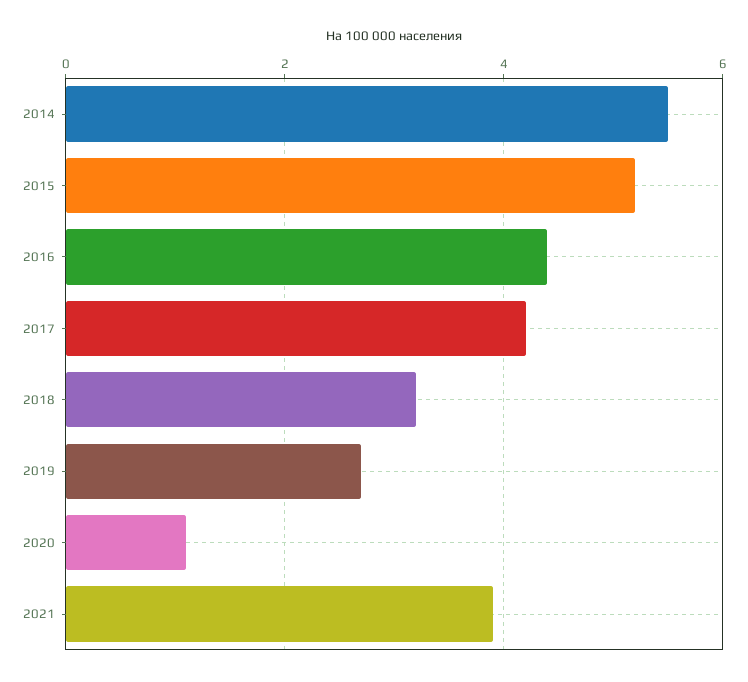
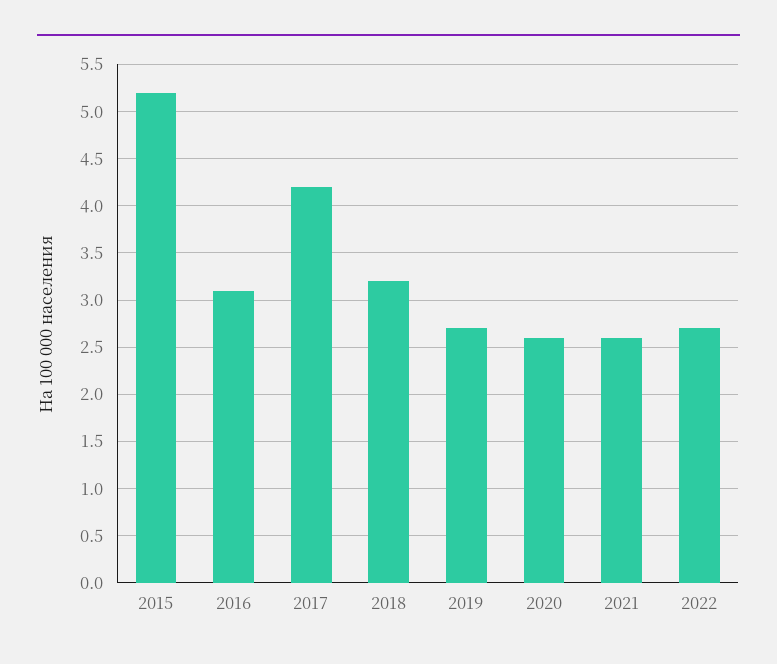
2014: 5.5 -> none
2016: 4.5 -> 3.1
2020: 1 -> 2.6
2021: 4 -> 2.6
2022: none -> 2.7

